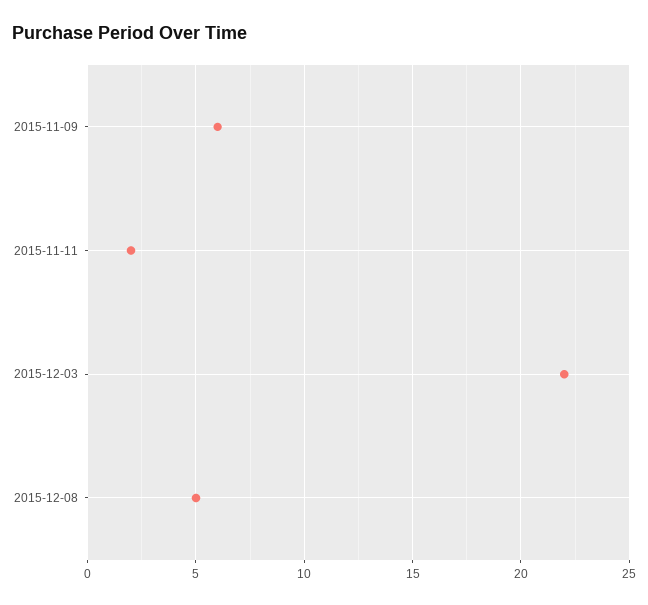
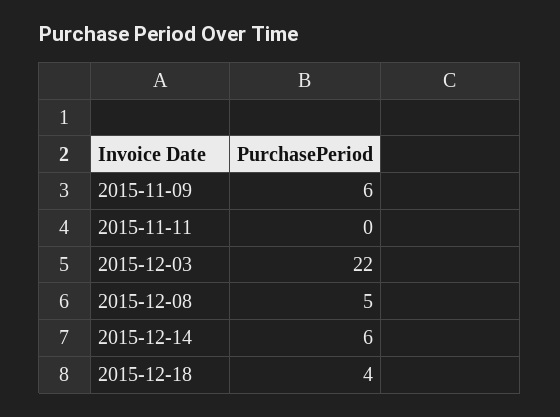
2015-11-11: 2 -> 0
2015-12-14: none -> 6
2015-12-18: none -> 4

